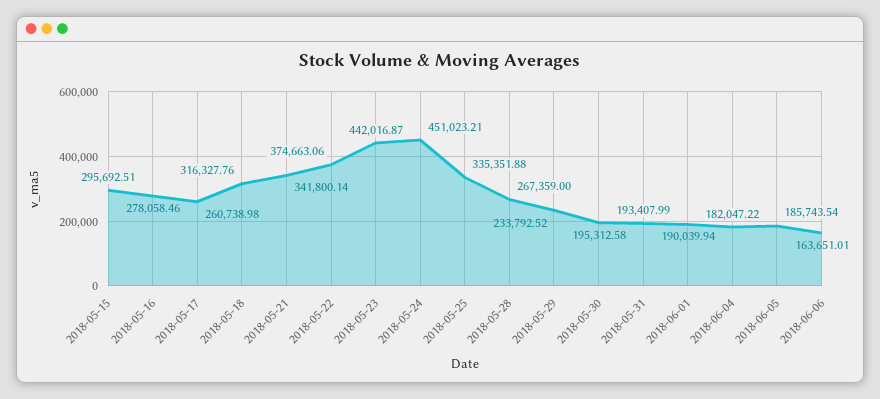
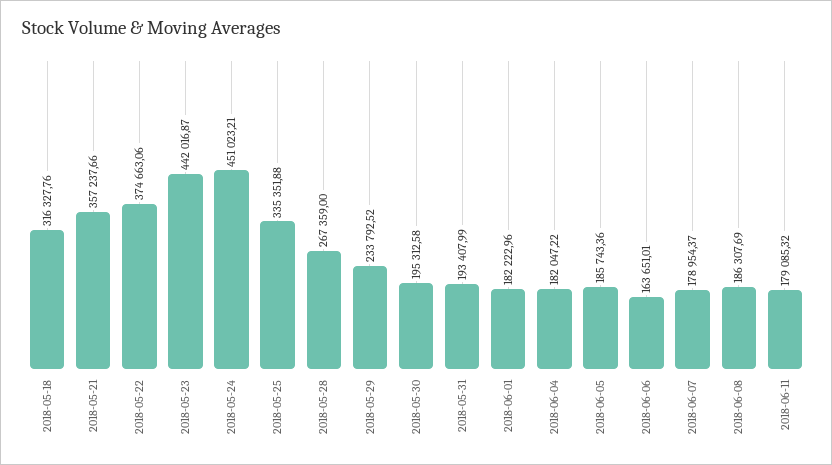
2018-05-15: 295692.51 -> none
2018-05-16: 278058.46 -> none
2018-05-17: 260738.98 -> none
2018-05-21: 341800.14 -> 357237.66
2018-06-01: 190039.94 -> 182222.96
2018-06-05: 185743.54 -> 185743.36
2018-06-07: none -> 178954.37
2018-06-08: none -> 186307.69
2018-06-11: none -> 179085.32

